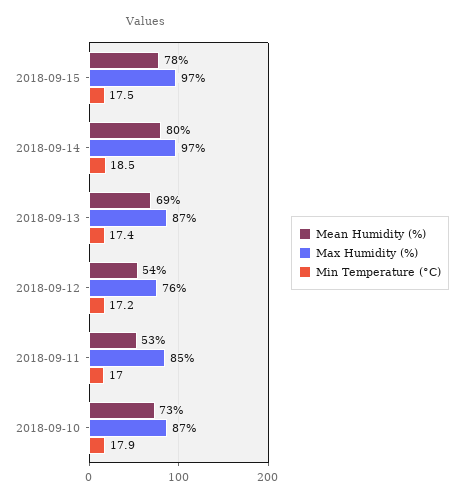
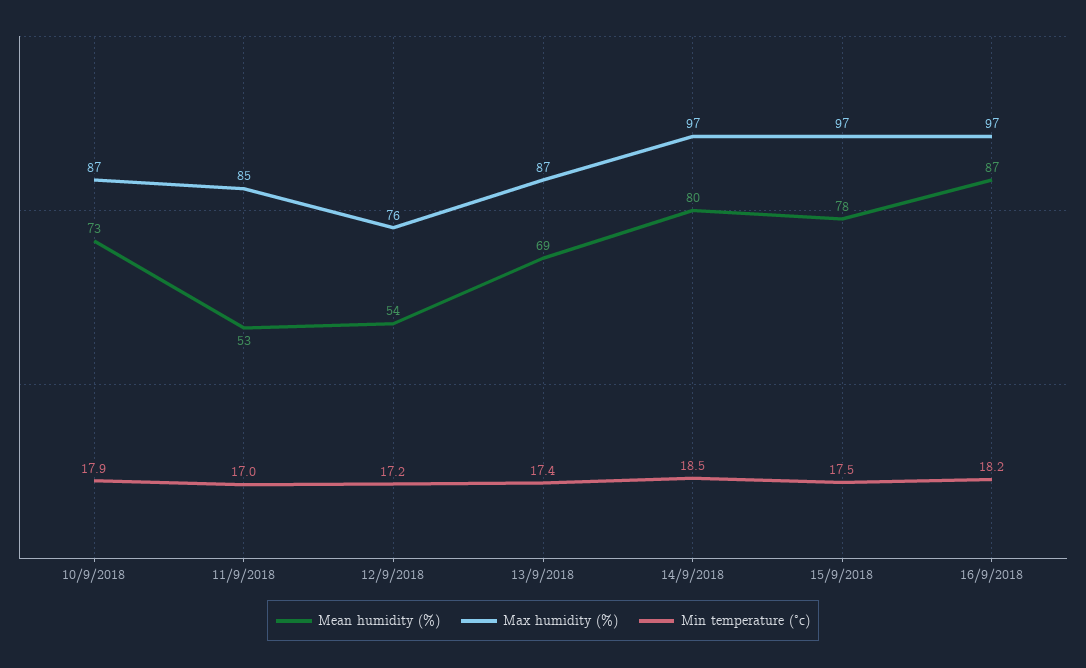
Mean Humidity (%), 16/9/2018: none -> 87
Max Humidity (%), 16/9/2018: none -> 97
Min Temperature (°C), 16/9/2018: none -> 18.2

